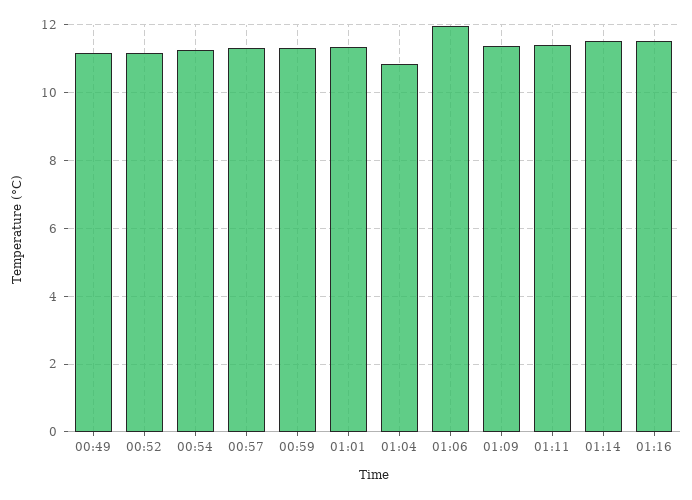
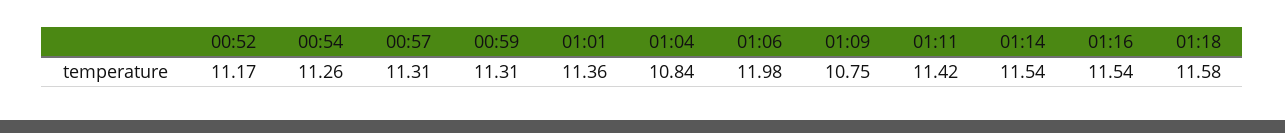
00:49: 11.2 -> none
01:09: 11.4 -> 10.75
01:18: none -> 11.58

